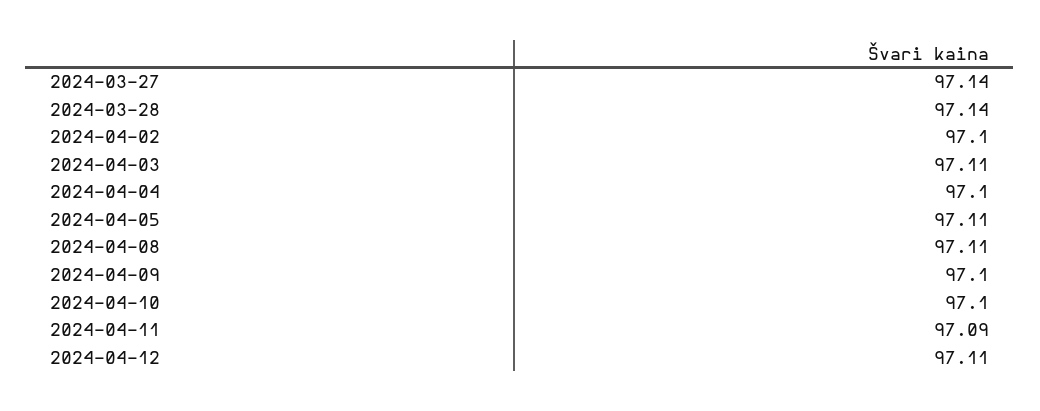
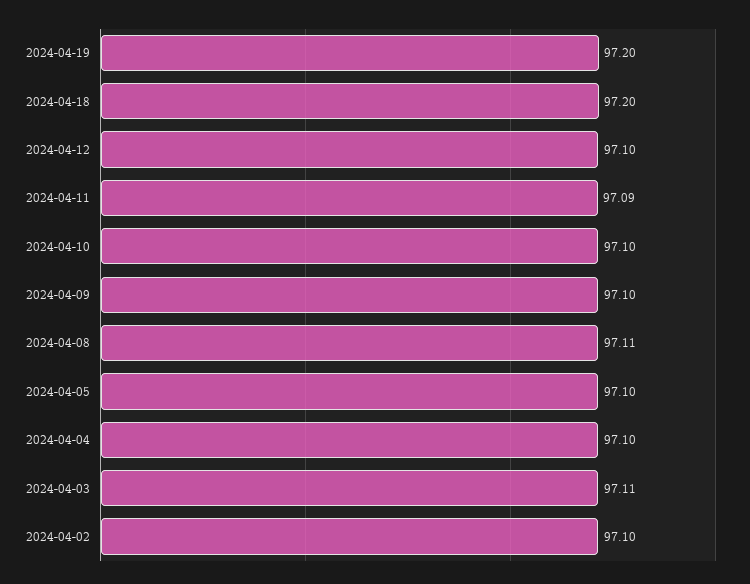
2024-03-27: 97.14 -> none
2024-03-28: 97.14 -> none
2024-04-05: 97.11 -> 97.1
2024-04-12: 97.11 -> 97.1
2024-04-19: none -> 97.2
2024-04-18: none -> 97.2

